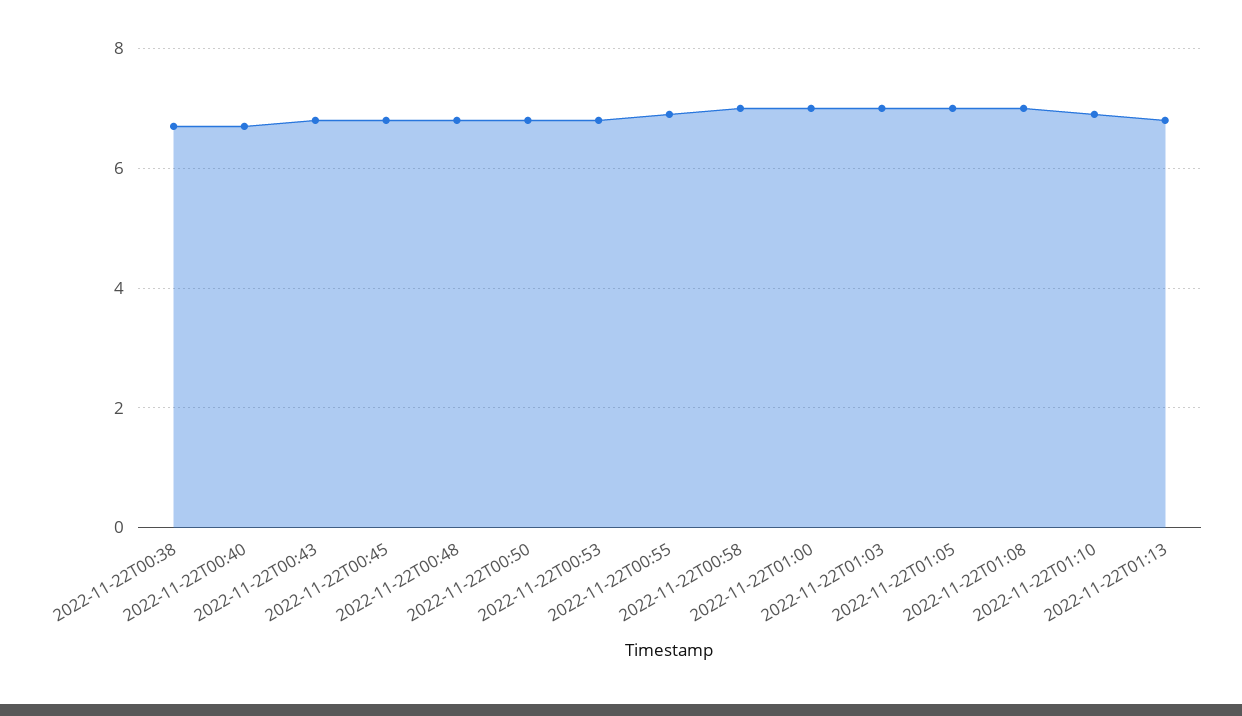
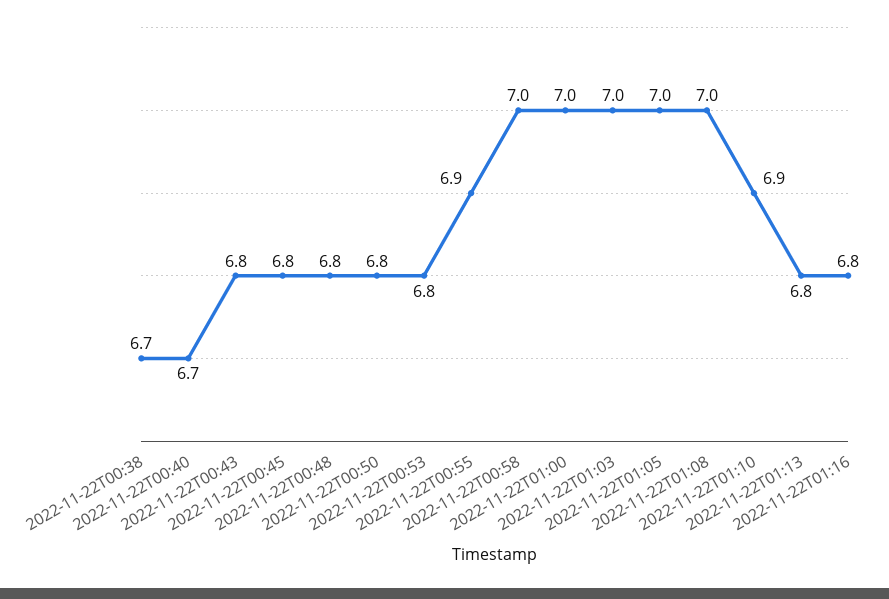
2022-11-22T01:16: none -> 6.8

